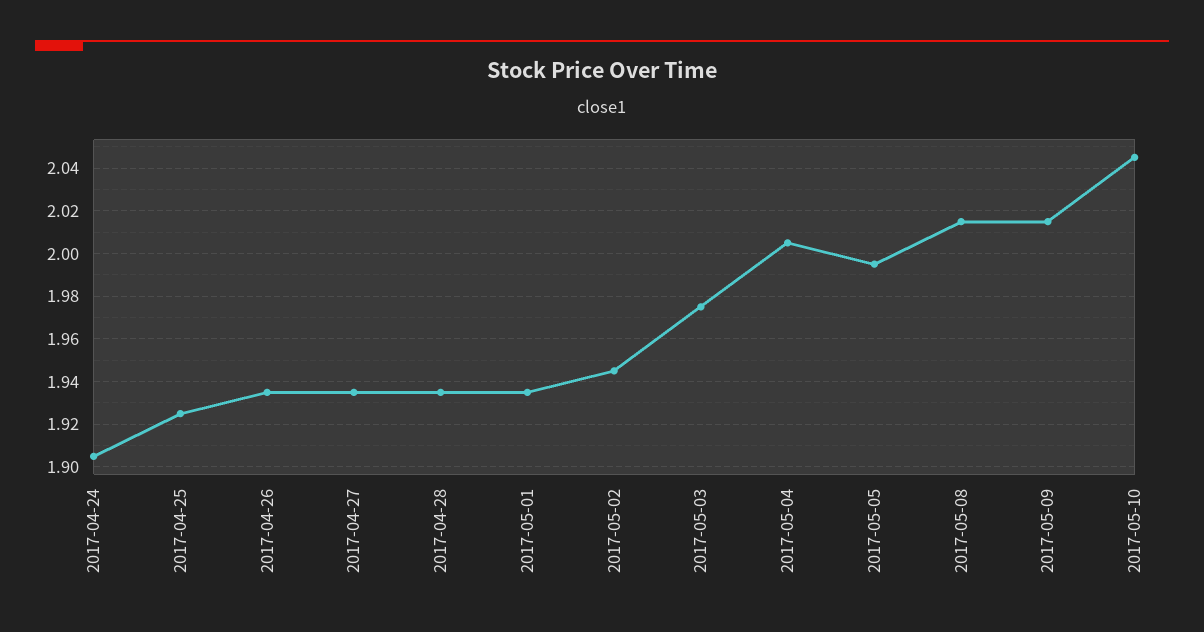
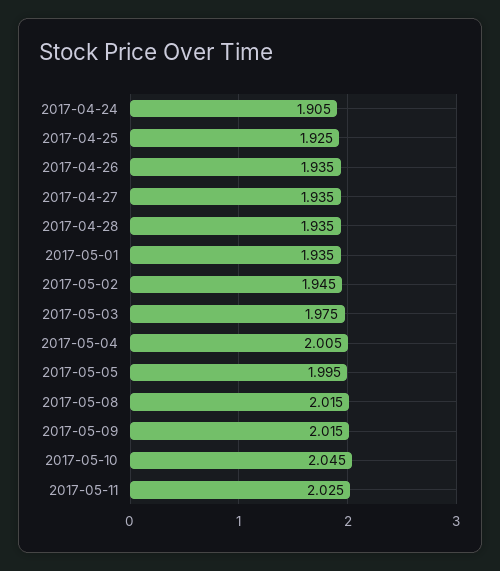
2017-05-11: none -> 2.025

